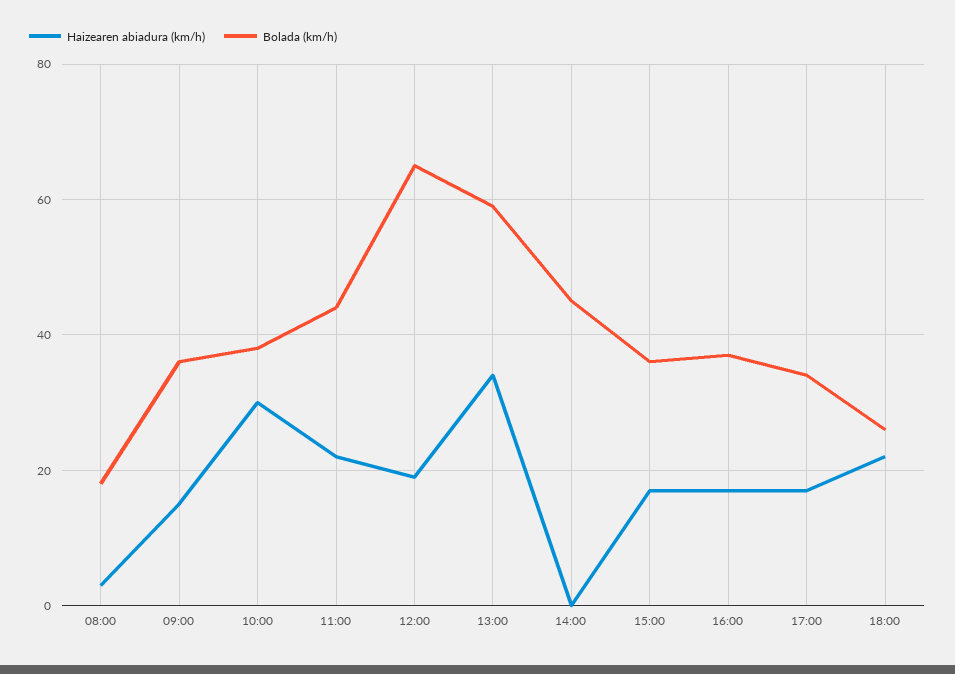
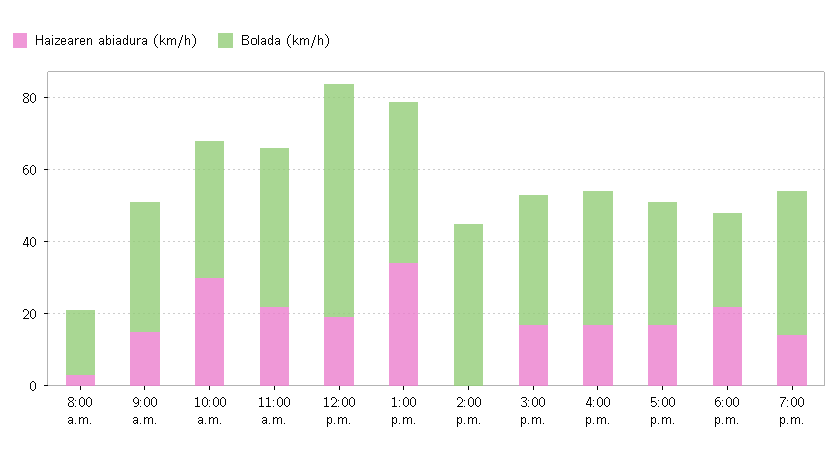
Bolada (km/h), 13:00: 60 -> 45
Haizearen abiadura (km/h), 7:00 p.m.: none -> 15
Bolada (km/h), 7:00 p.m.: none -> 40

